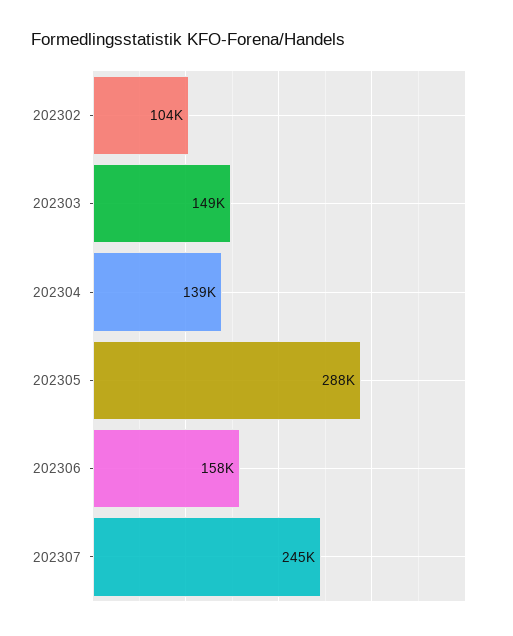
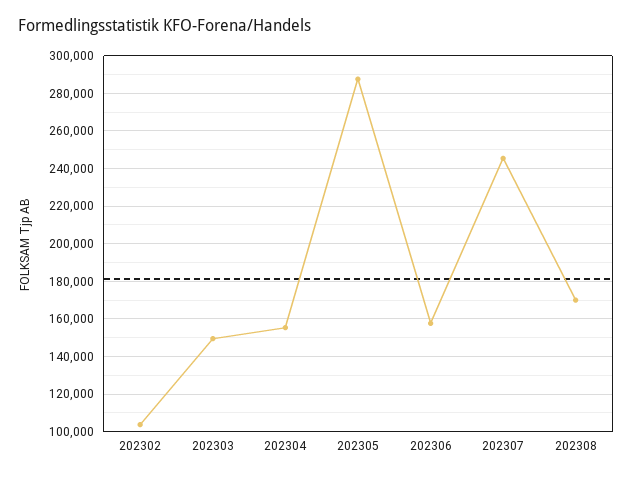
202304: 139000 -> 155000
202308: none -> 170000

